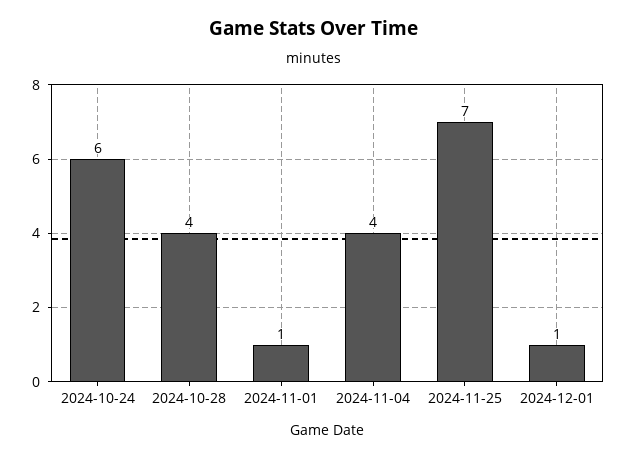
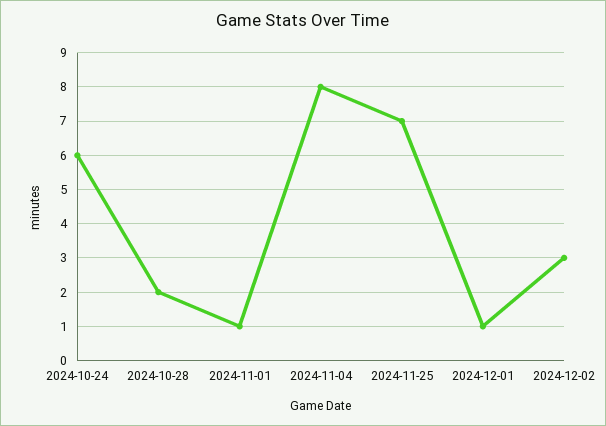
2024-10-28: 4 -> 2
2024-11-04: 4 -> 8
2024-12-02: none -> 3

